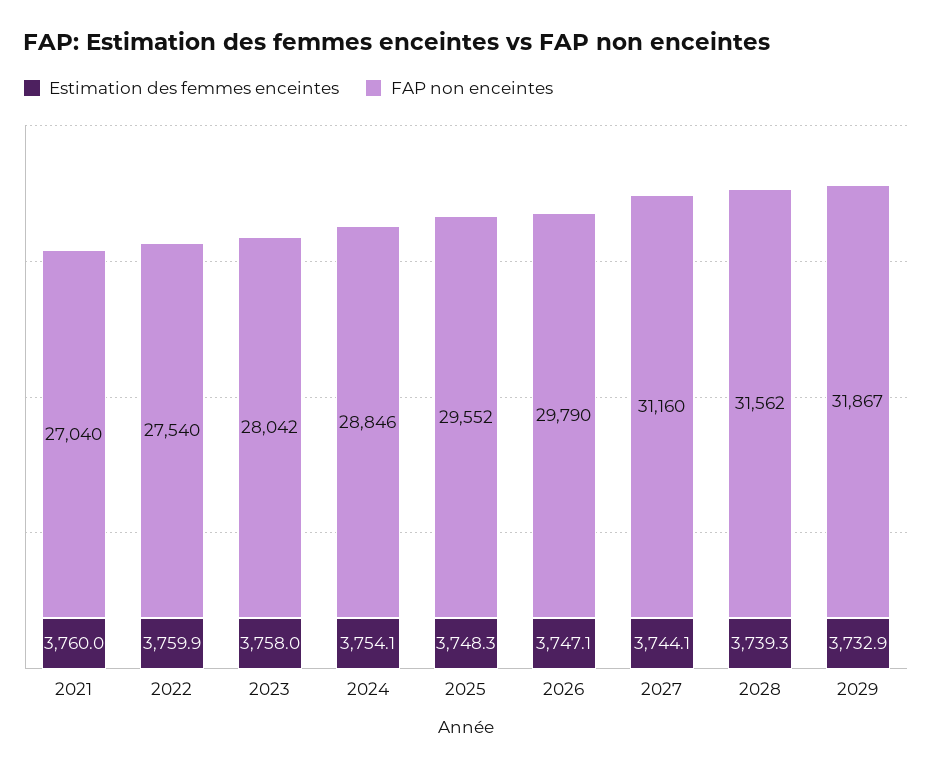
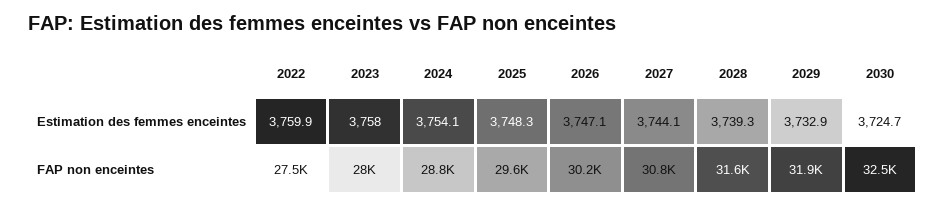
Estimation des femmes enceintes, 2021: 3760 -> none
FAP non enceintes, 2021: 27040 -> none
FAP non enceintes, 2026: 29790 -> 30200
FAP non enceintes, 2027: 31160 -> 30800
Estimation des femmes enceintes, 2030: none -> 3724.7
FAP non enceintes, 2030: none -> 32500

